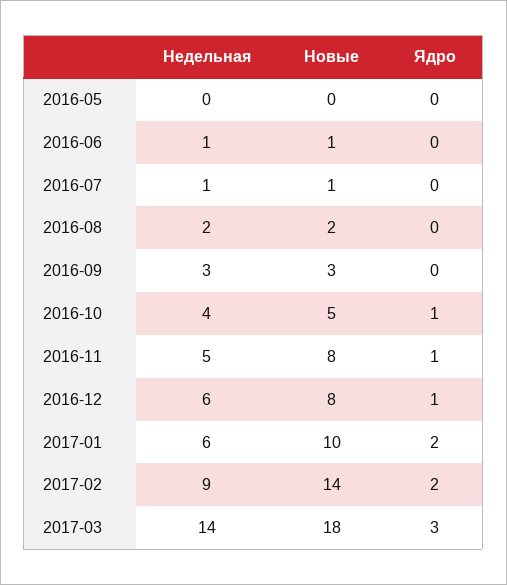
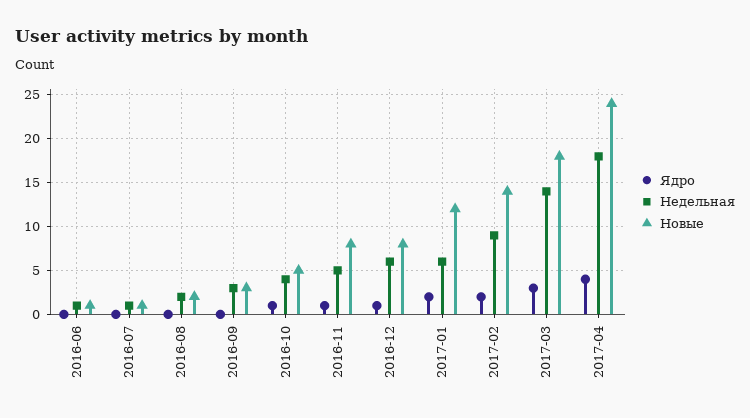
Недельная, 2016-05: 0 -> none
Новые, 2016-05: 0 -> none
Ядро, 2016-05: 0 -> none
Новые, 2017-01: 10 -> 12
Ядро, 2017-04: none -> 4
Недельная, 2017-04: none -> 18
Новые, 2017-04: none -> 24

